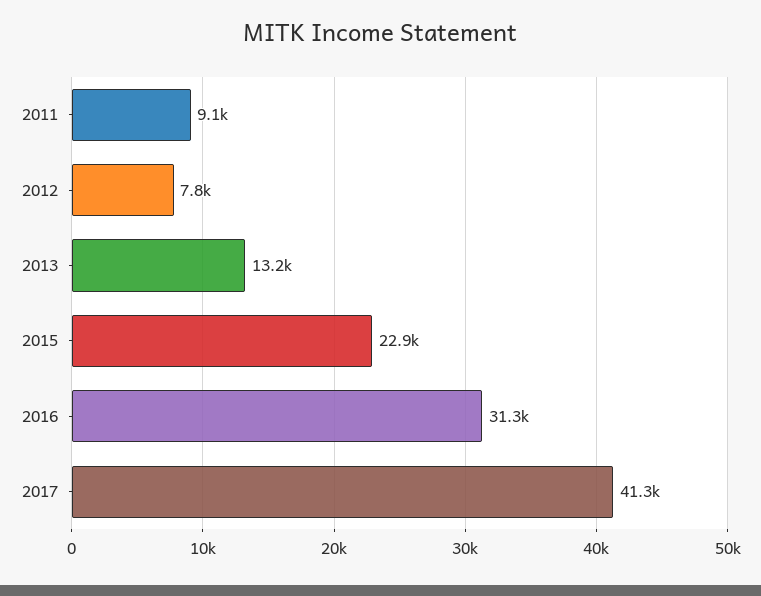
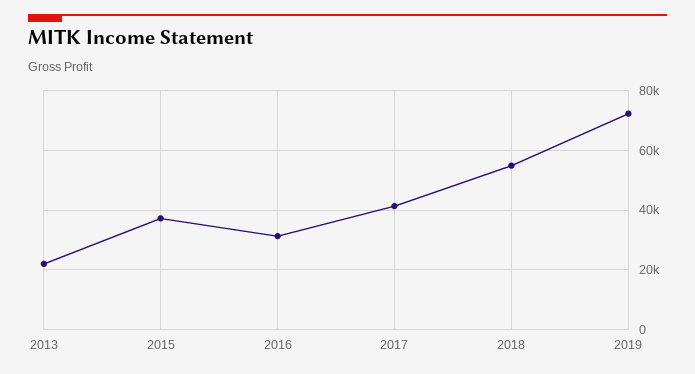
2011: 9100 -> none
2012: 7800 -> none
2013: 13200 -> 22500
2015: 22900 -> 37500
2018: none -> 55000
2019: none -> 72500

